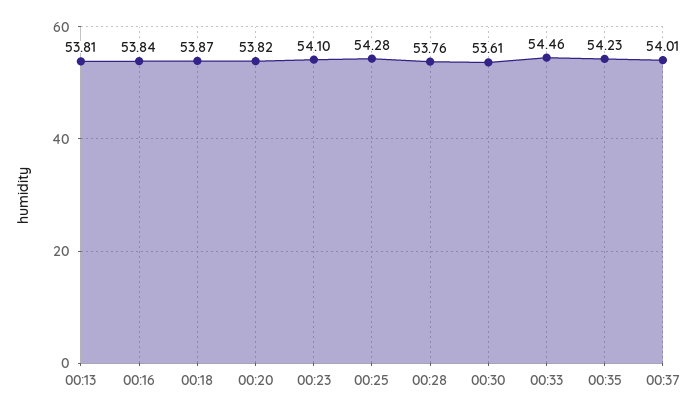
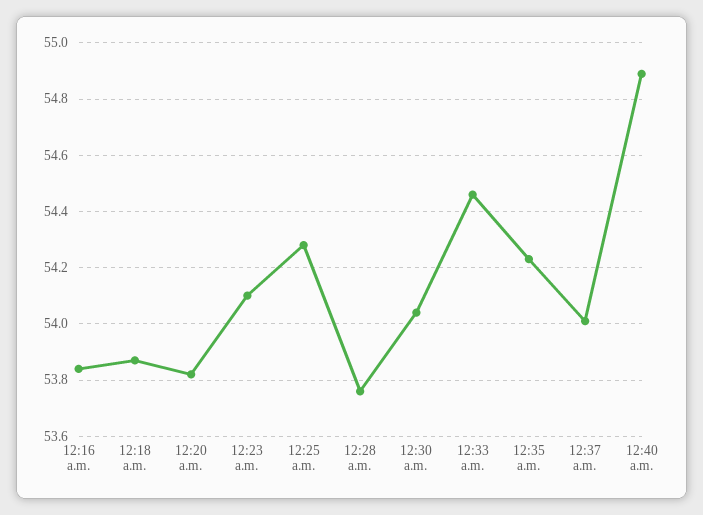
00:13: 53.81 -> none
00:30: 53.61 -> 54.05
12:40 a.m.: none -> 54.9

